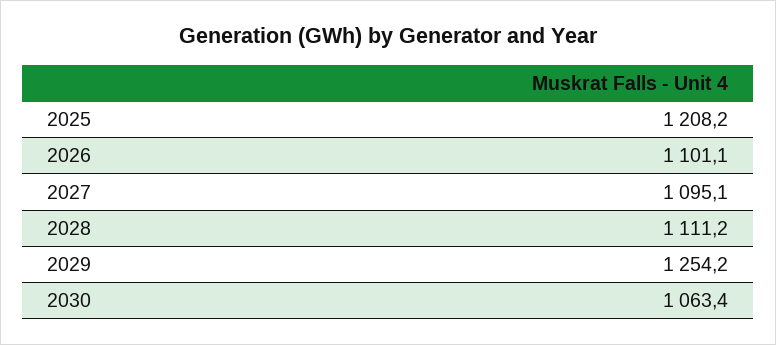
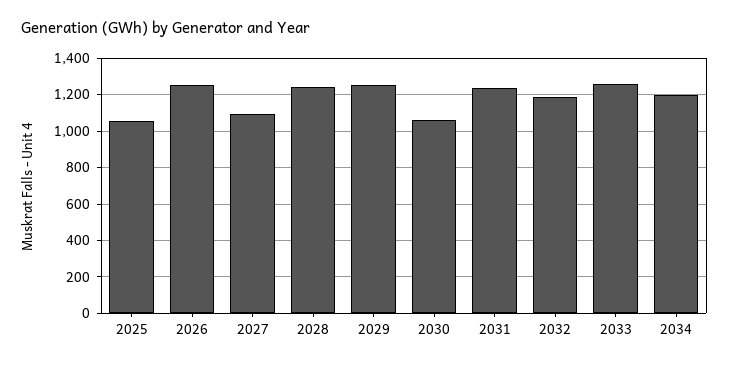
2025: 1208.2 -> 1050
2026: 1101.1 -> 1250
2028: 1111.2 -> 1250
2031: none -> 1250
2032: none -> 1200
2033: none -> 1250
2034: none -> 1200

